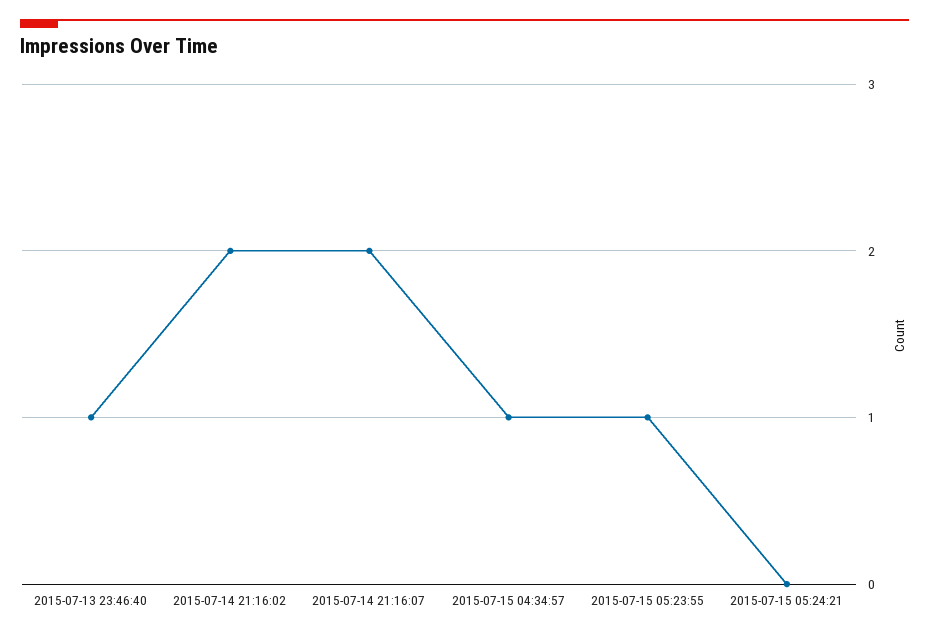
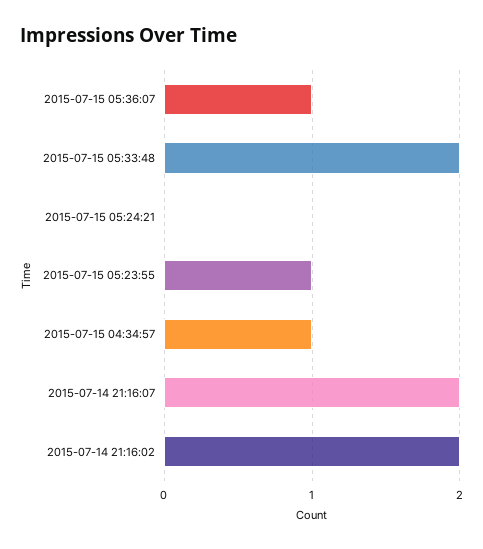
2015-07-13 23:46:40: 1 -> none
2015-07-15 05:36:07: none -> 1
2015-07-15 05:33:48: none -> 2

